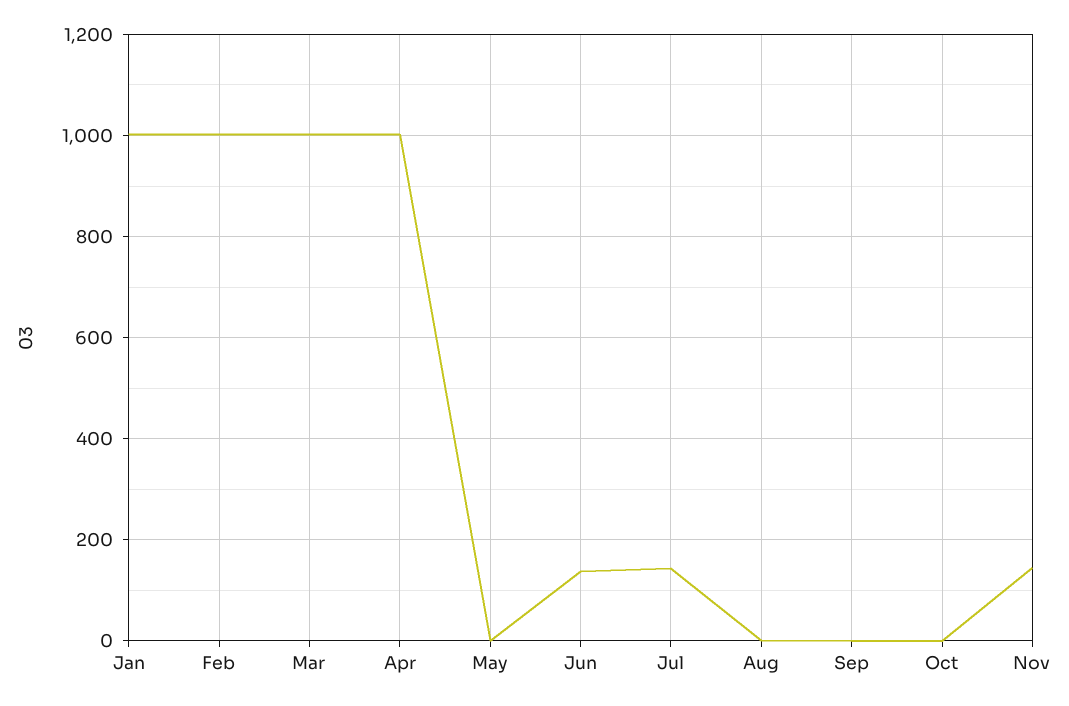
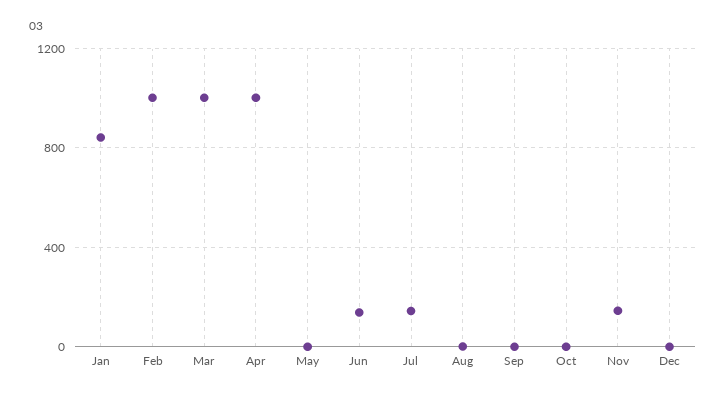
Jan: 1000 -> 850
Dec: none -> 0

